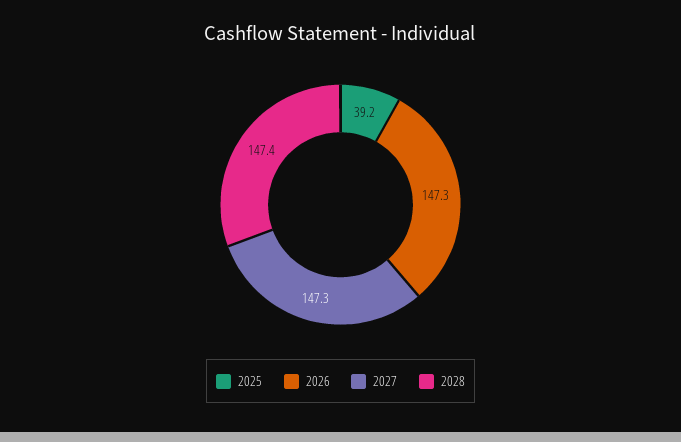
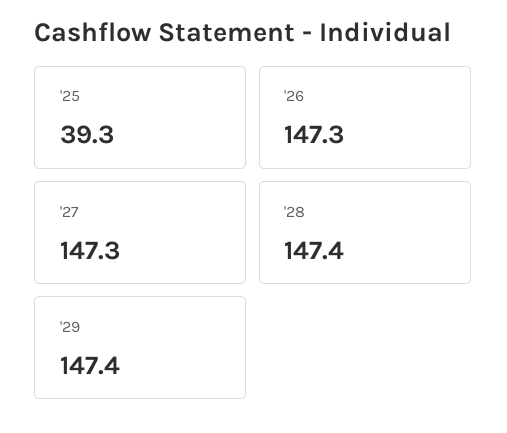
2025: 39.2 -> 39.3
'29: none -> 147.4

